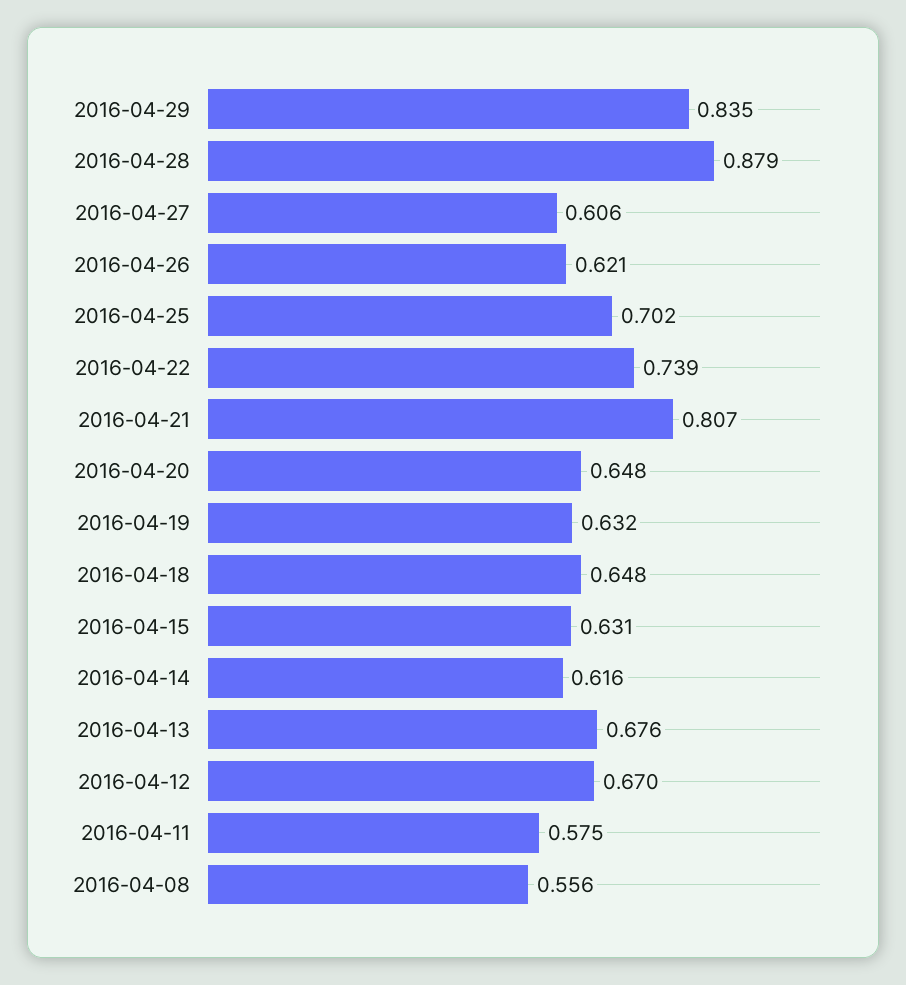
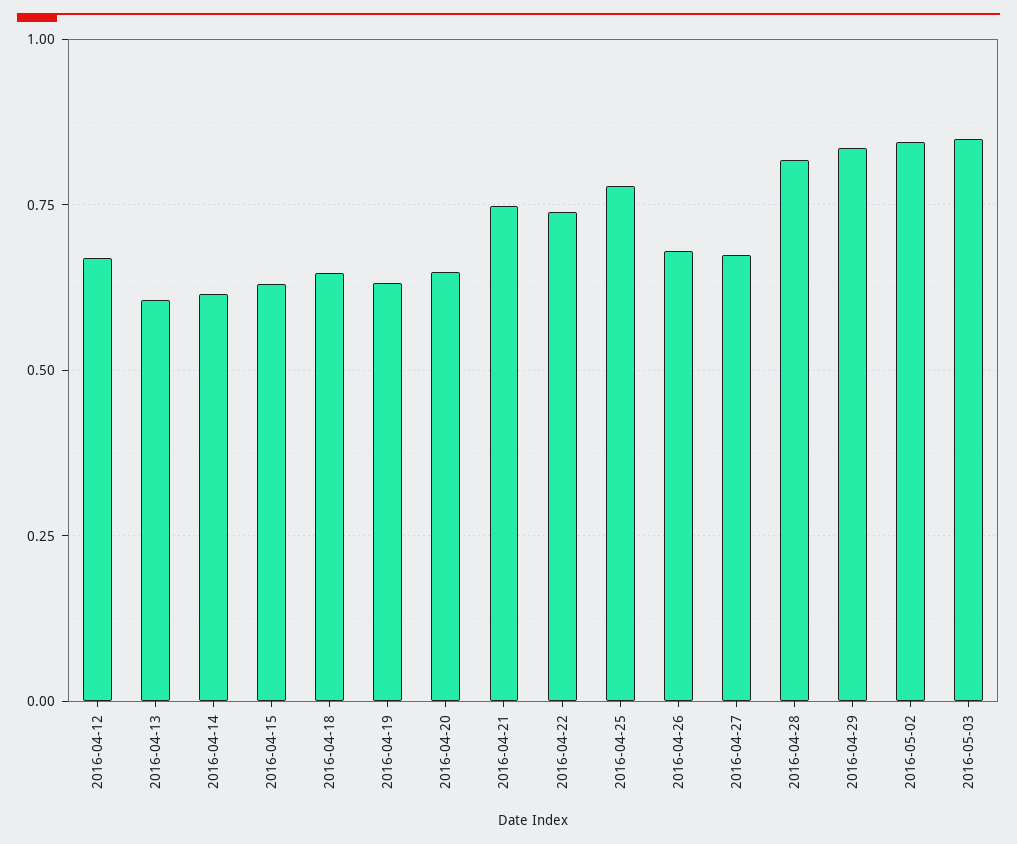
2016-04-28: 0.879 -> 0.825
2016-04-27: 0.606 -> 0.675
2016-04-26: 0.621 -> 0.675
2016-04-25: 0.702 -> 0.775
2016-04-21: 0.807 -> 0.75
2016-04-13: 0.676 -> 0.6
2016-04-11: 0.575 -> none
2016-04-08: 0.556 -> none
2016-05-02: none -> 0.85
2016-05-03: none -> 0.85

